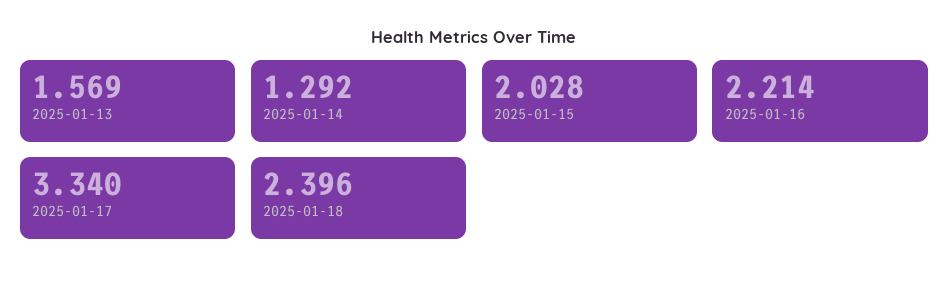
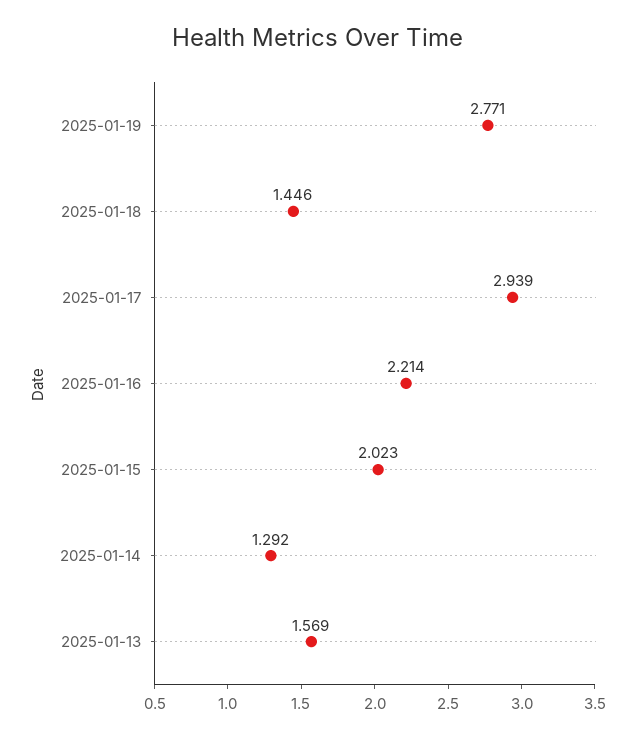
2025-01-15: 2.028 -> 2.023
2025-01-17: 3.34 -> 2.939
2025-01-18: 2.396 -> 1.446
2025-01-19: none -> 2.771

